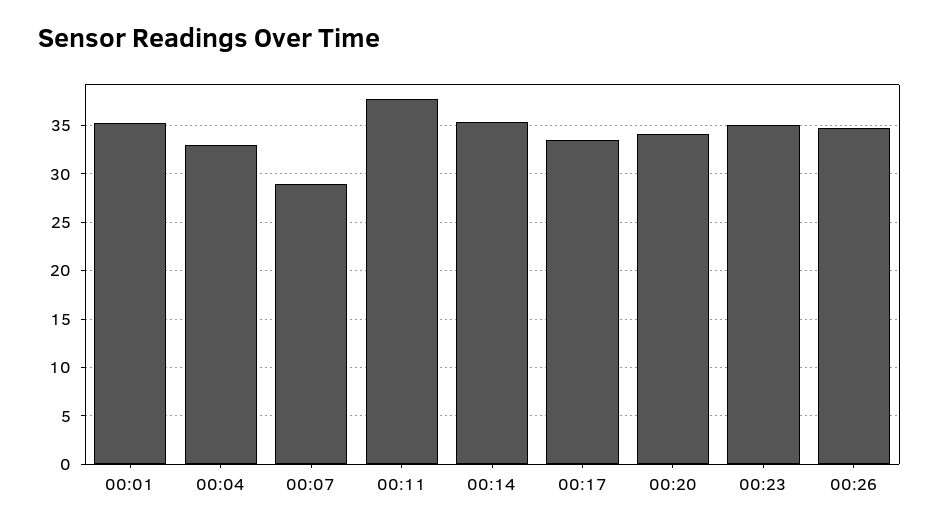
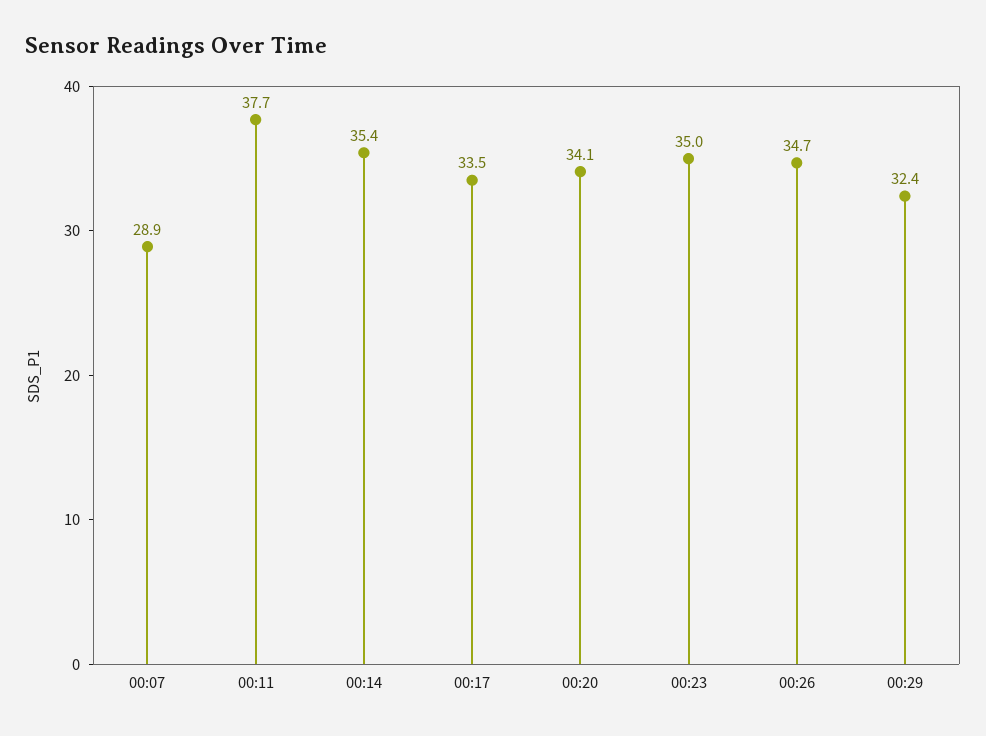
00:01: 35 -> none
00:04: 33 -> none
00:29: none -> 32.4

